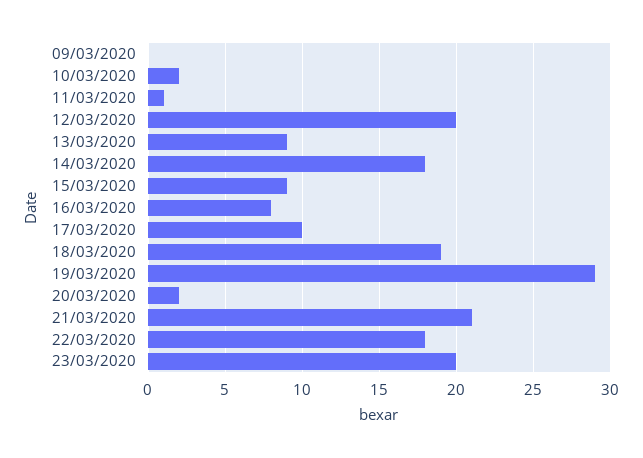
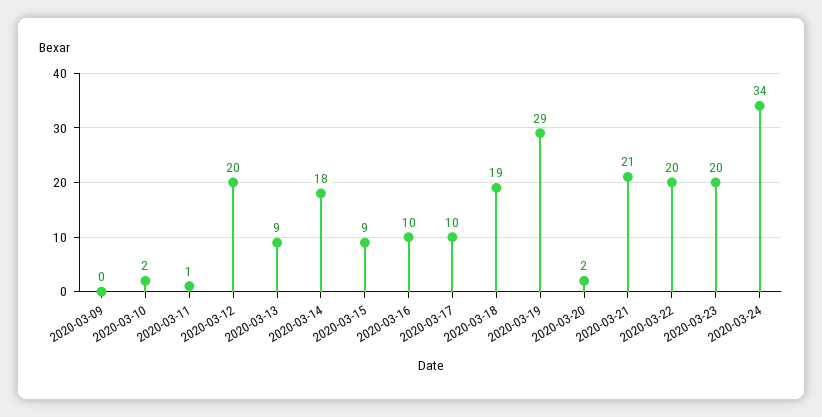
16/03/2020: 8 -> 10
22/03/2020: 18 -> 20
2020-03-24: none -> 34

